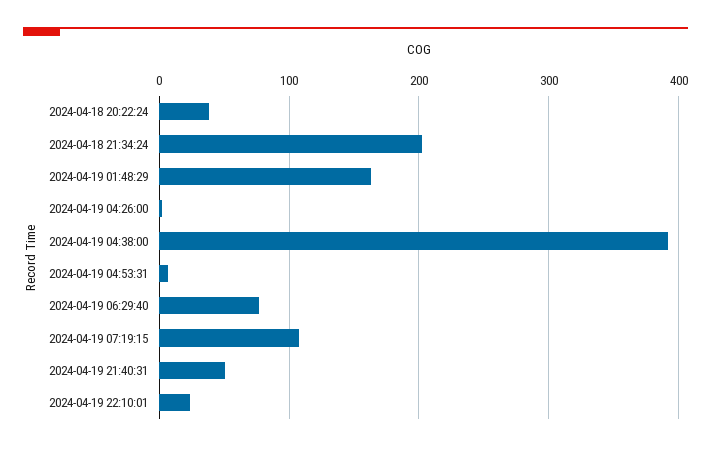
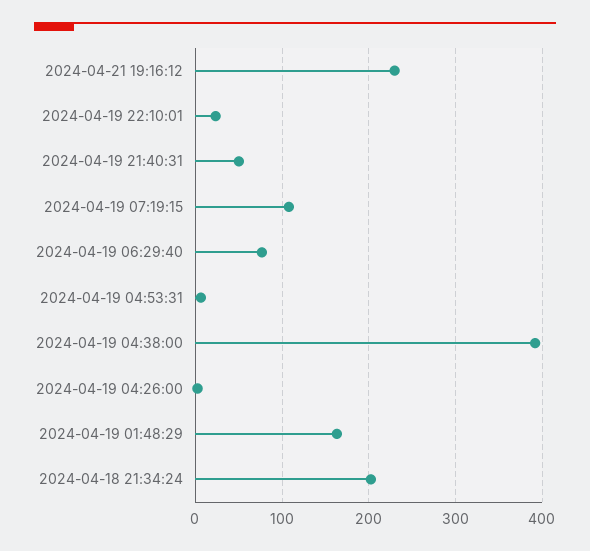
2024-04-18 20:22:24: 40 -> none
2024-04-21 19:16:12: none -> 230

